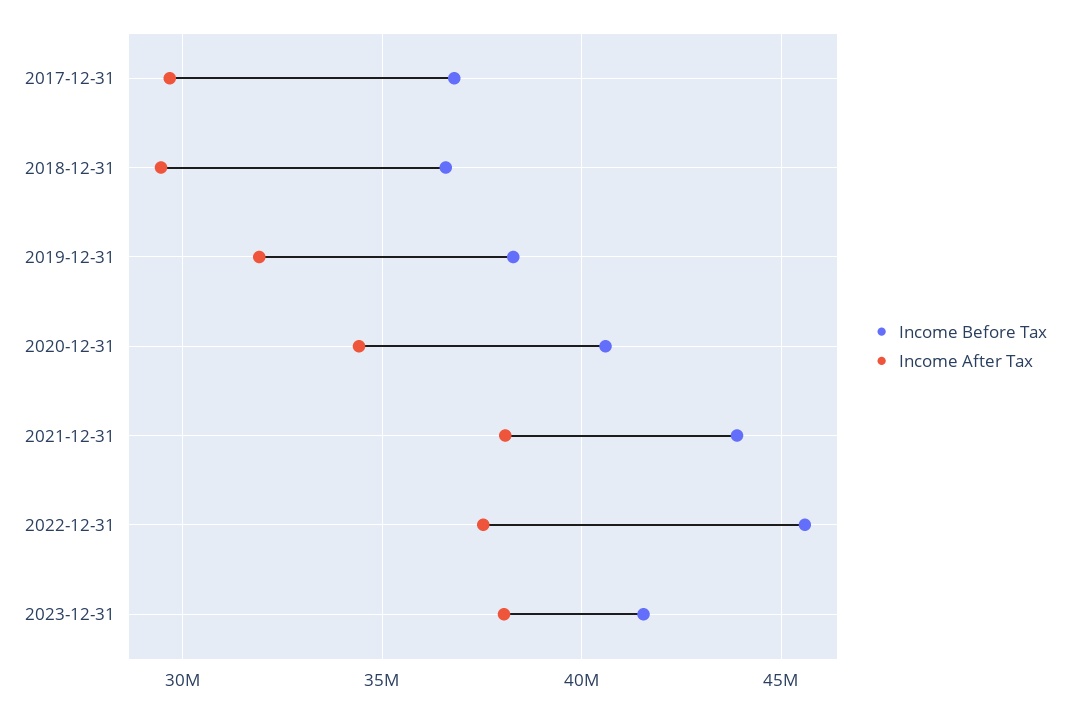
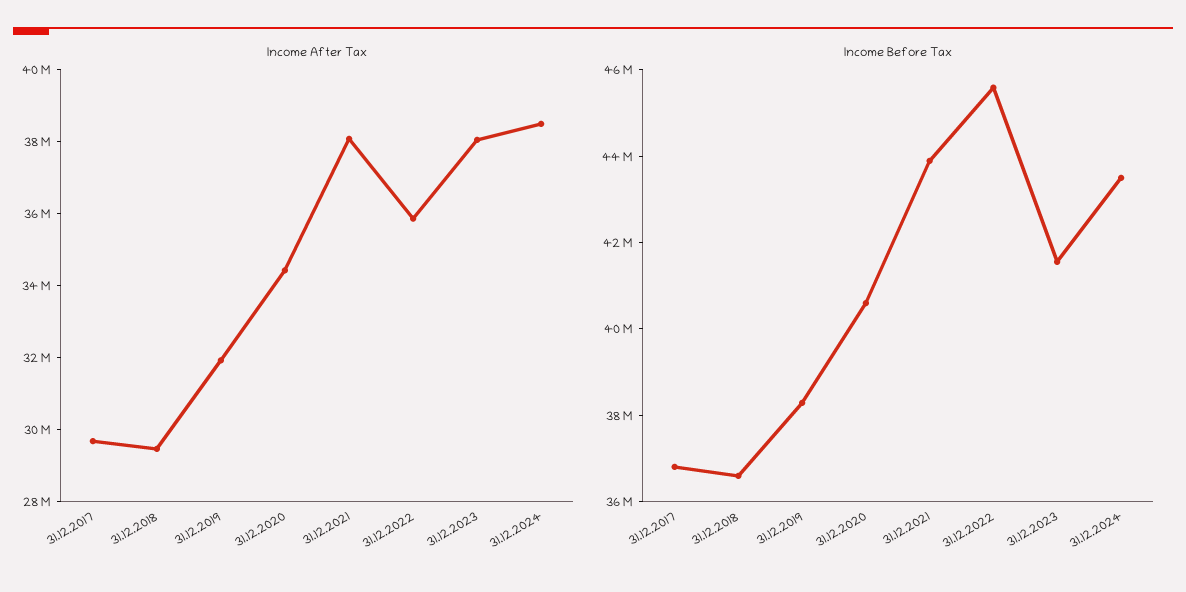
Income After Tax, 2022-12-31: 37500000 -> 36000000
Income After Tax, 31.12.2024: none -> 38500000
Income Before Tax, 31.12.2024: none -> 43500000

